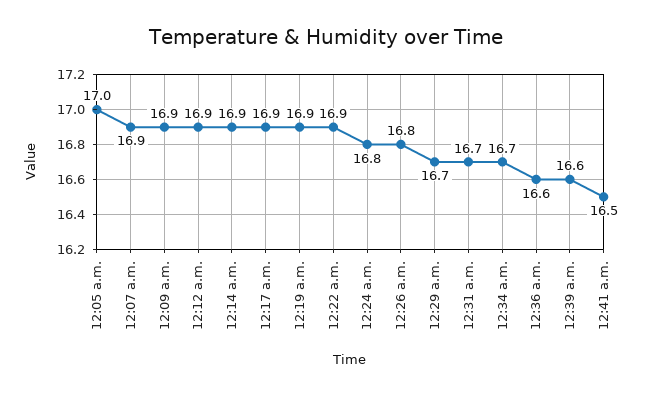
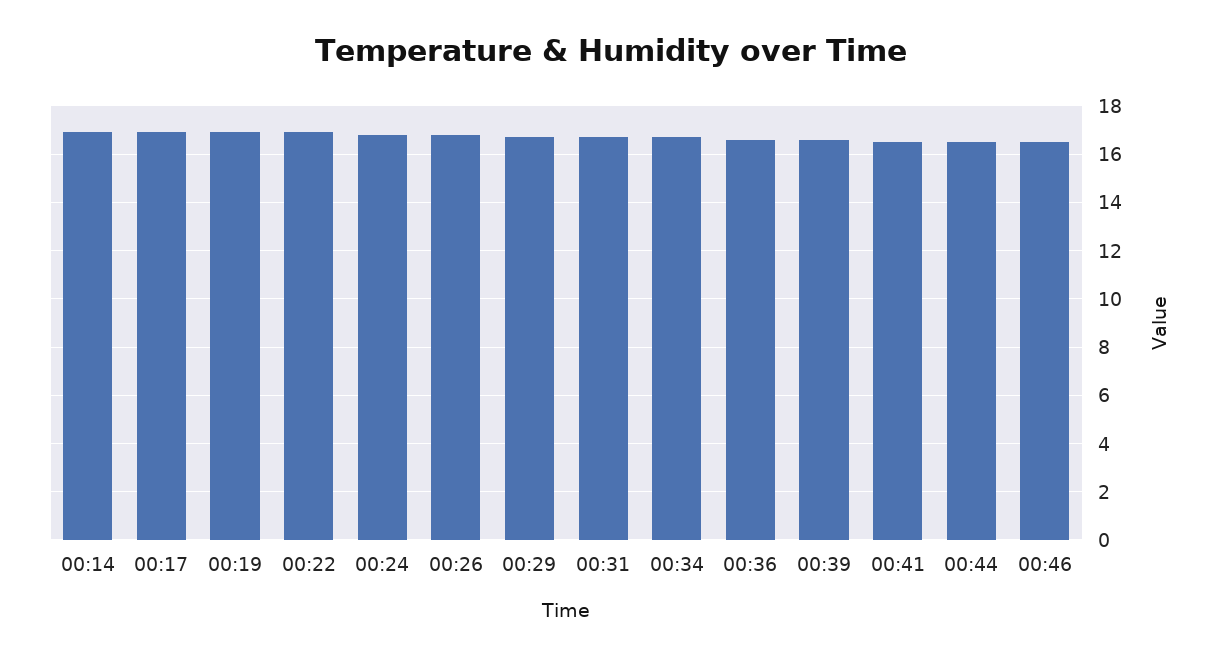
12:05 a.m.: 17 -> none
12:07 a.m.: 16.9 -> none
12:09 a.m.: 16.9 -> none
12:12 a.m.: 16.9 -> none
00:44: none -> 16.5
00:46: none -> 16.5

